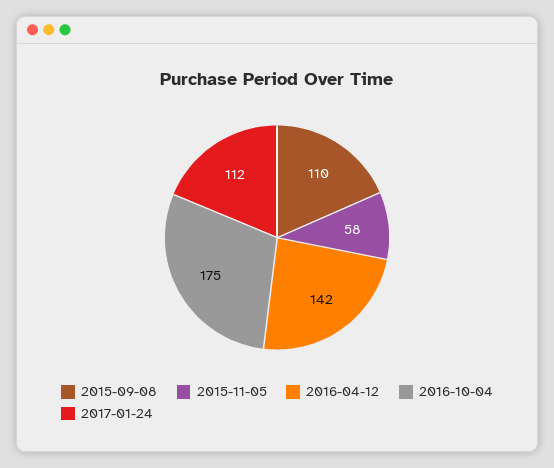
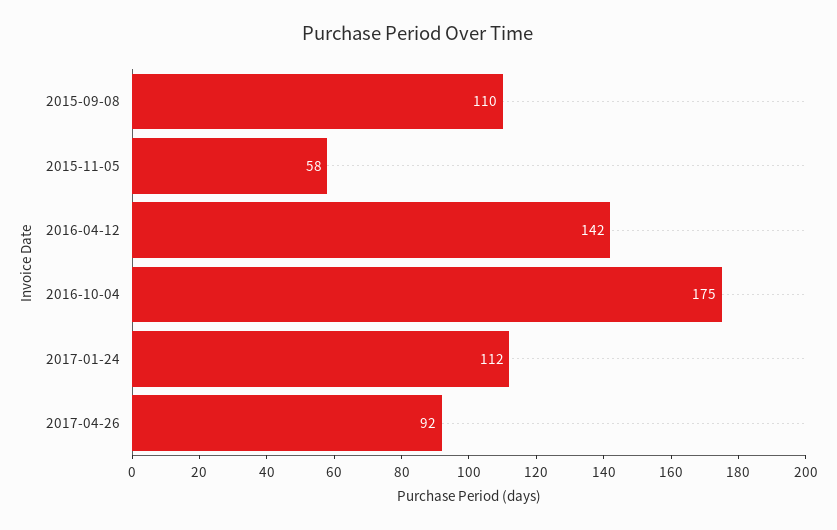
2017-04-26: none -> 92

